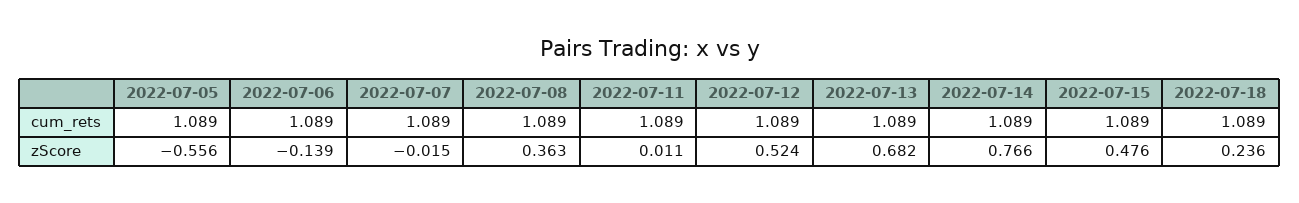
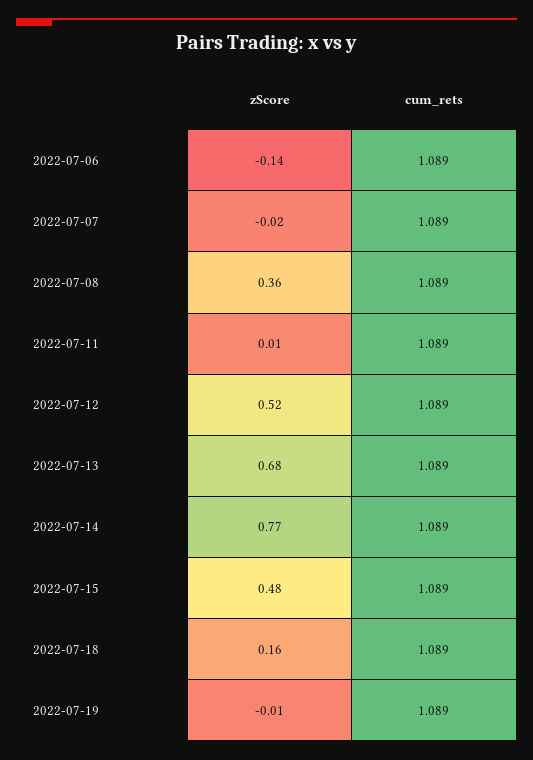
2022-07-05, cum_rets: 1.089 -> none
2022-07-05, zScore: -0.556 -> none
2022-07-18, zScore: 0.236 -> 0.16
2022-07-19, zScore: none -> -0.01
2022-07-19, cum_rets: none -> 1.089

